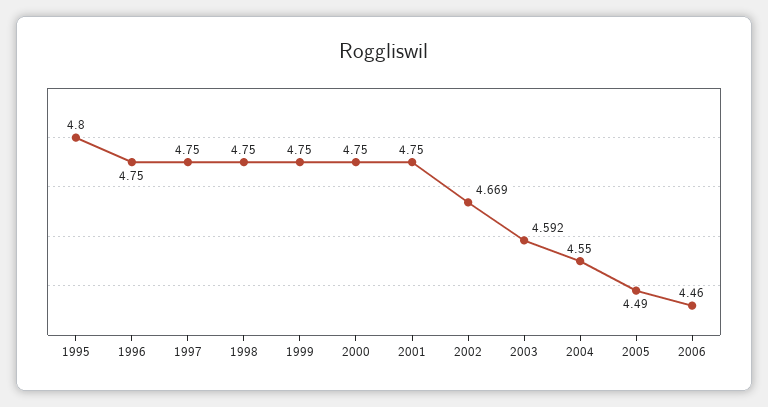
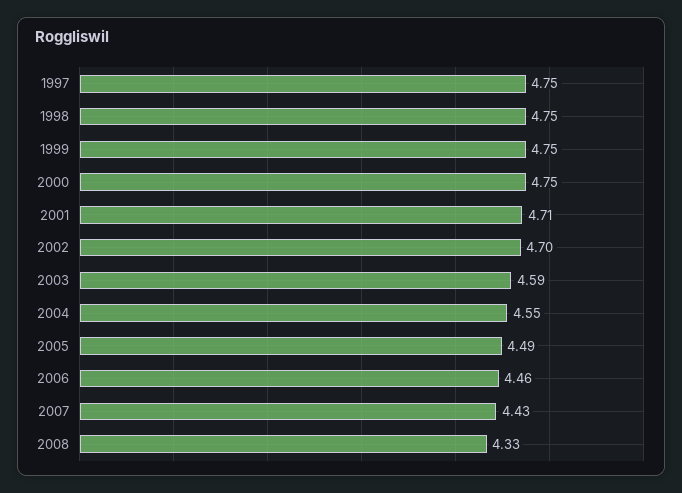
1995: 4.8 -> none
1996: 4.75 -> none
2001: 4.75 -> 4.71
2002: 4.669 -> 4.7
2007: none -> 4.43
2008: none -> 4.33

